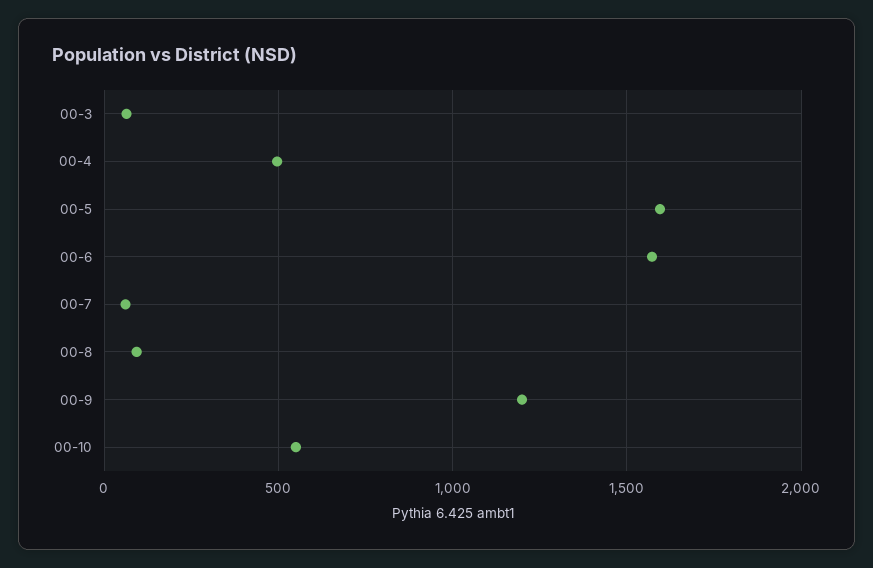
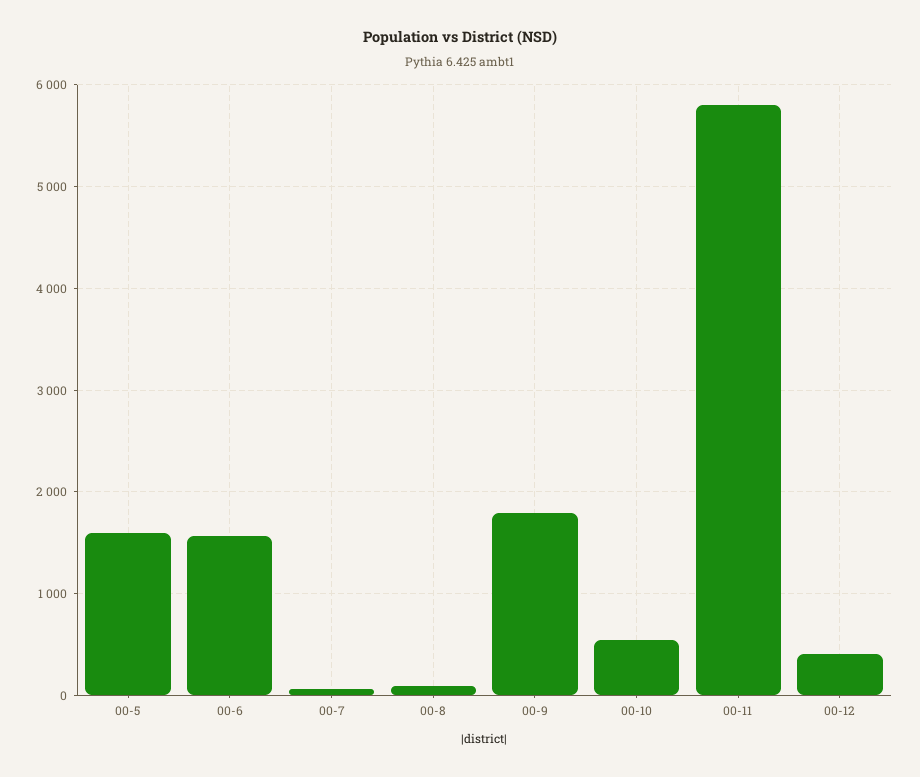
00-3: 50 -> none
00-4: 500 -> none
00-9: 1200 -> 1800
00-11: none -> 5800
00-12: none -> 400

